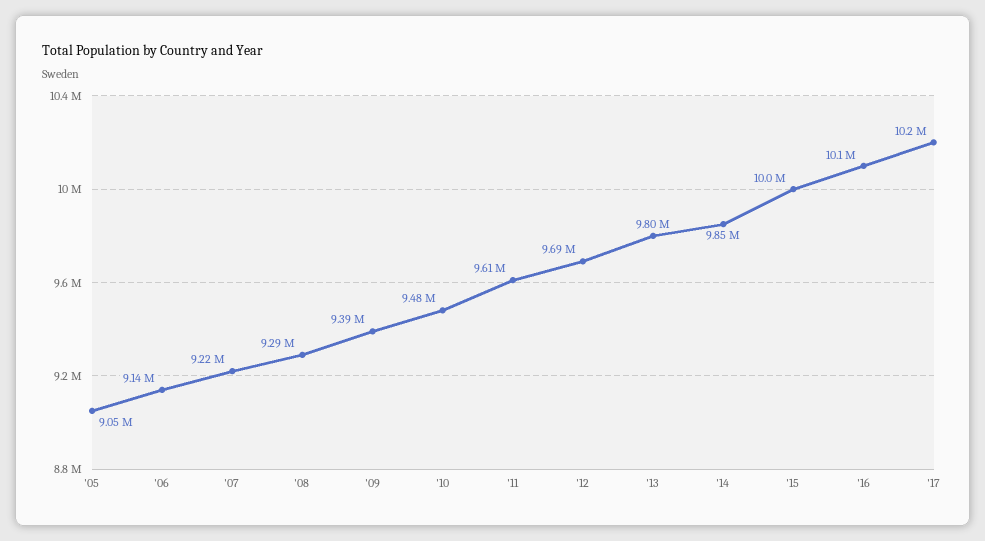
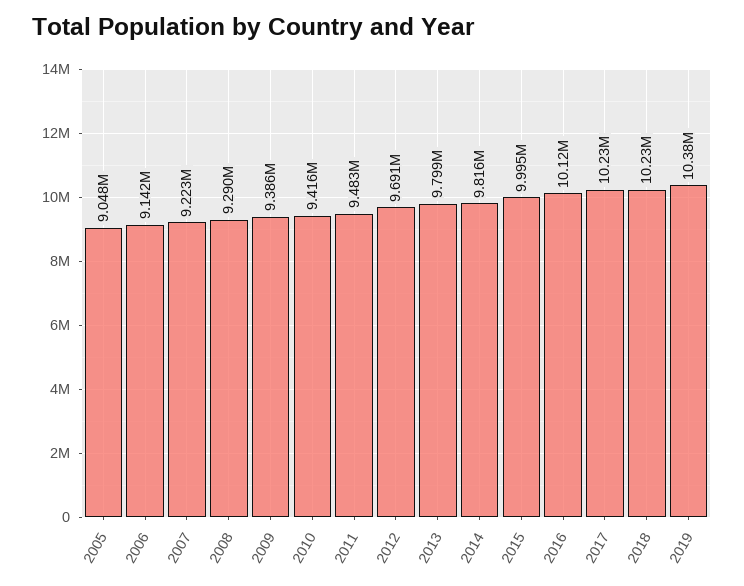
'10: 9480000 -> 9416000
'11: 9610000 -> 9483000
'14: 9850000 -> 9816000
2018: none -> 10230000
2019: none -> 10380000

